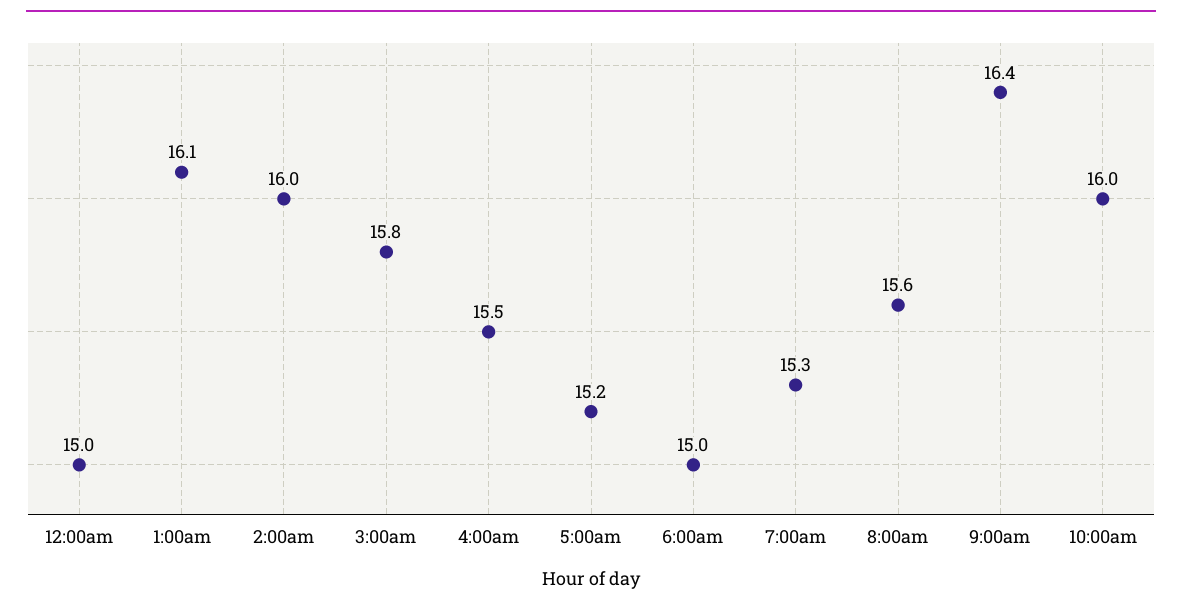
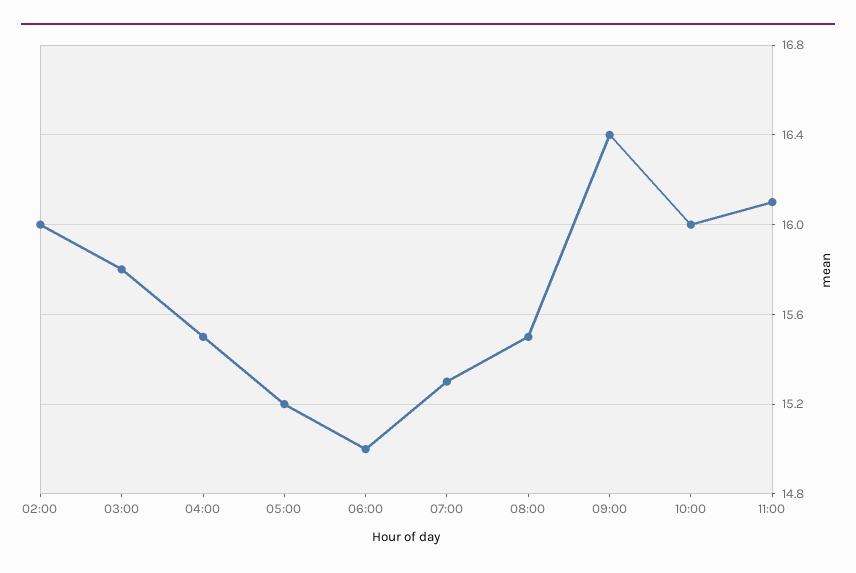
12:00am: 15 -> none
1:00am: 16.1 -> none
8:00am: 15.6 -> 15.5
11:00: none -> 16.1

